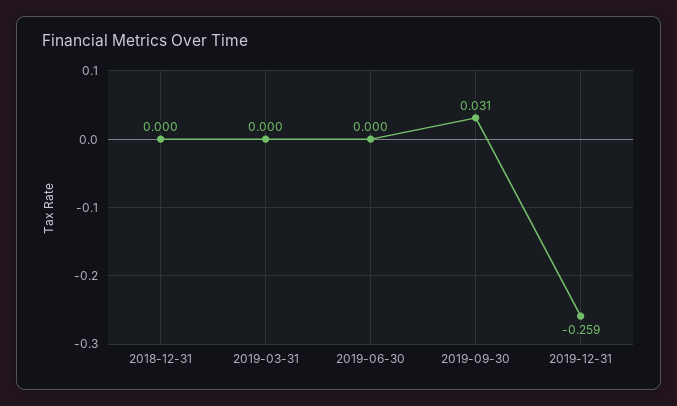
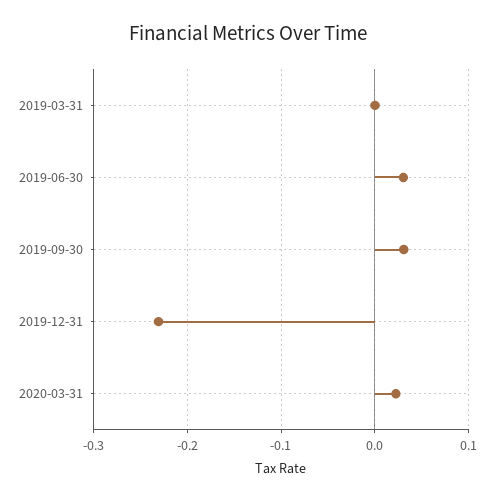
2018-12-31: 0 -> none
2019-06-30: 0 -> 0.03
2019-12-31: -0.259 -> -0.23
2020-03-31: none -> 0.02

